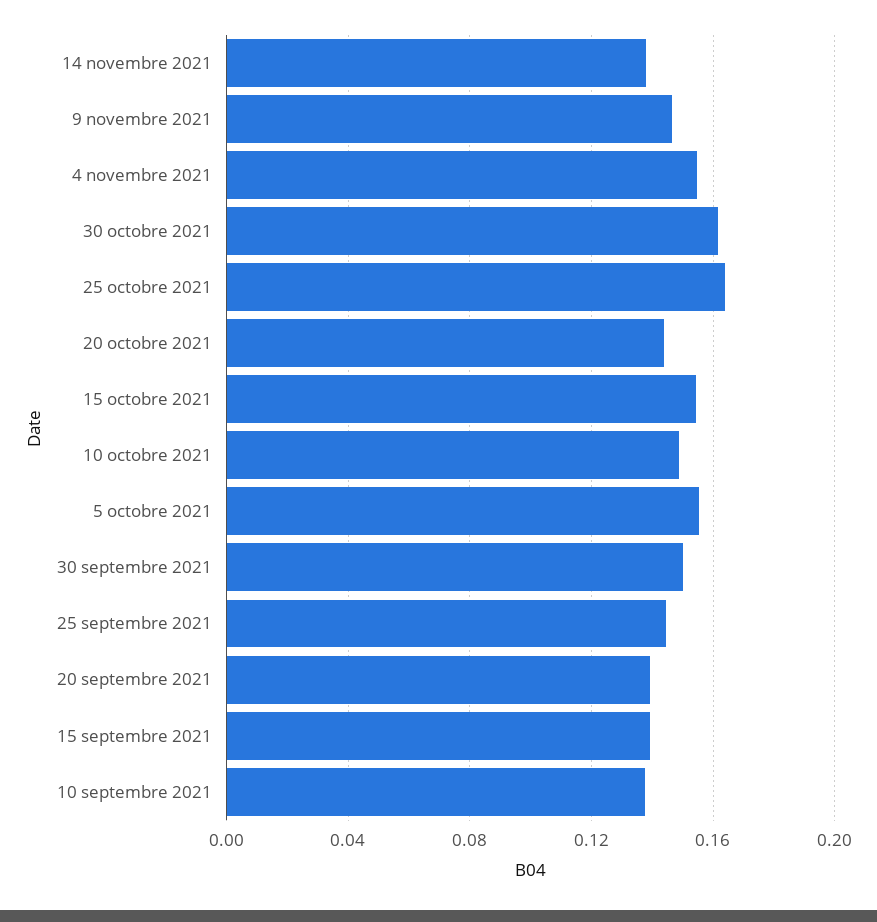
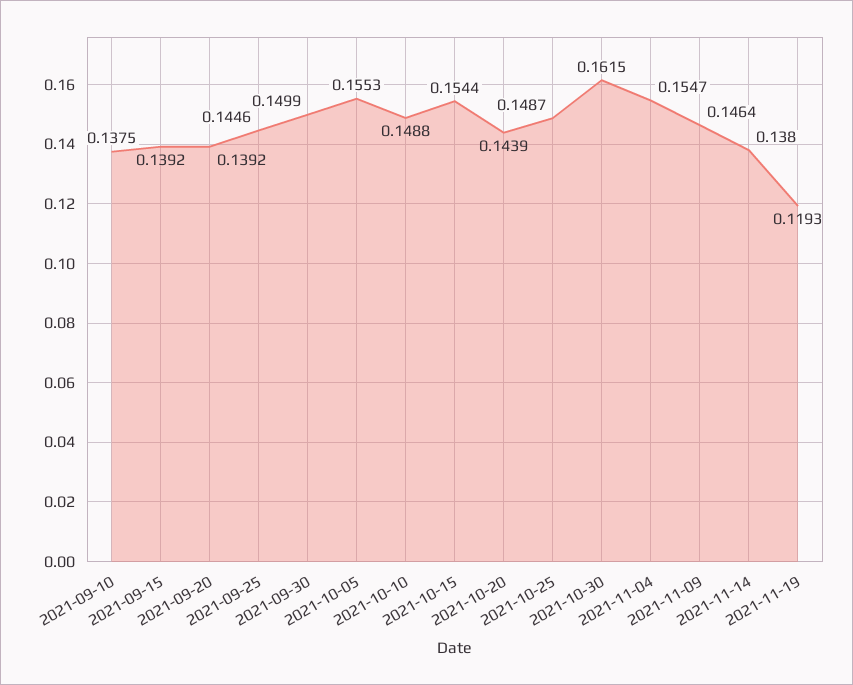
25 octobre 2021: 0.165 -> 0.1487
2021-11-19: none -> 0.1193

